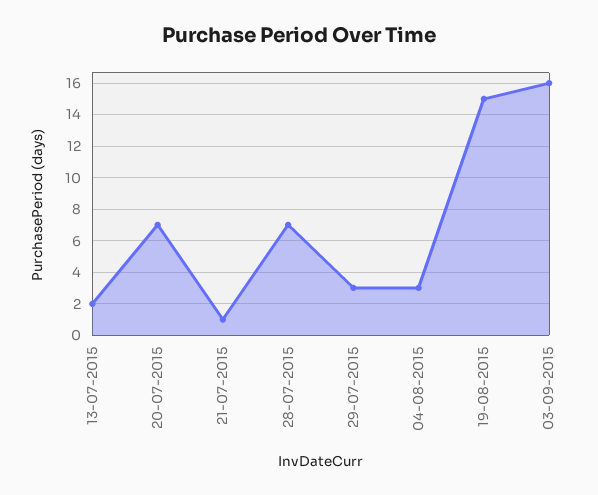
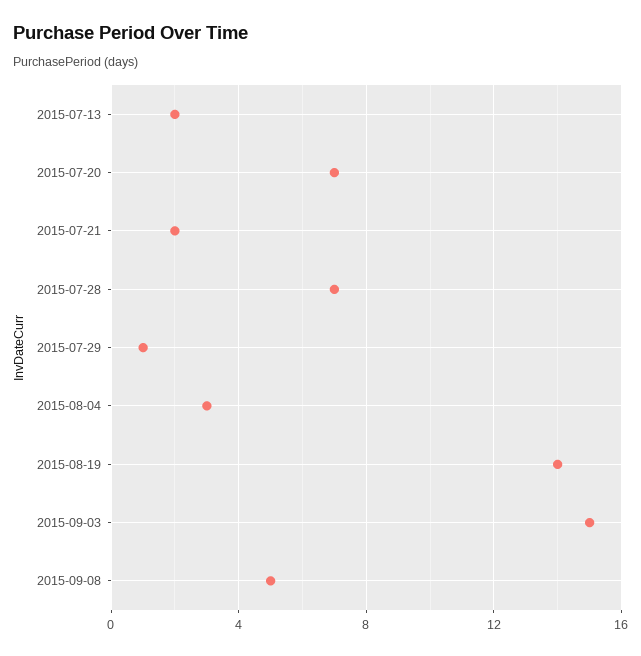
21-07-2015: 1 -> 2
29-07-2015: 3 -> 1
19-08-2015: 15 -> 14
03-09-2015: 16 -> 15
2015-09-08: none -> 5

